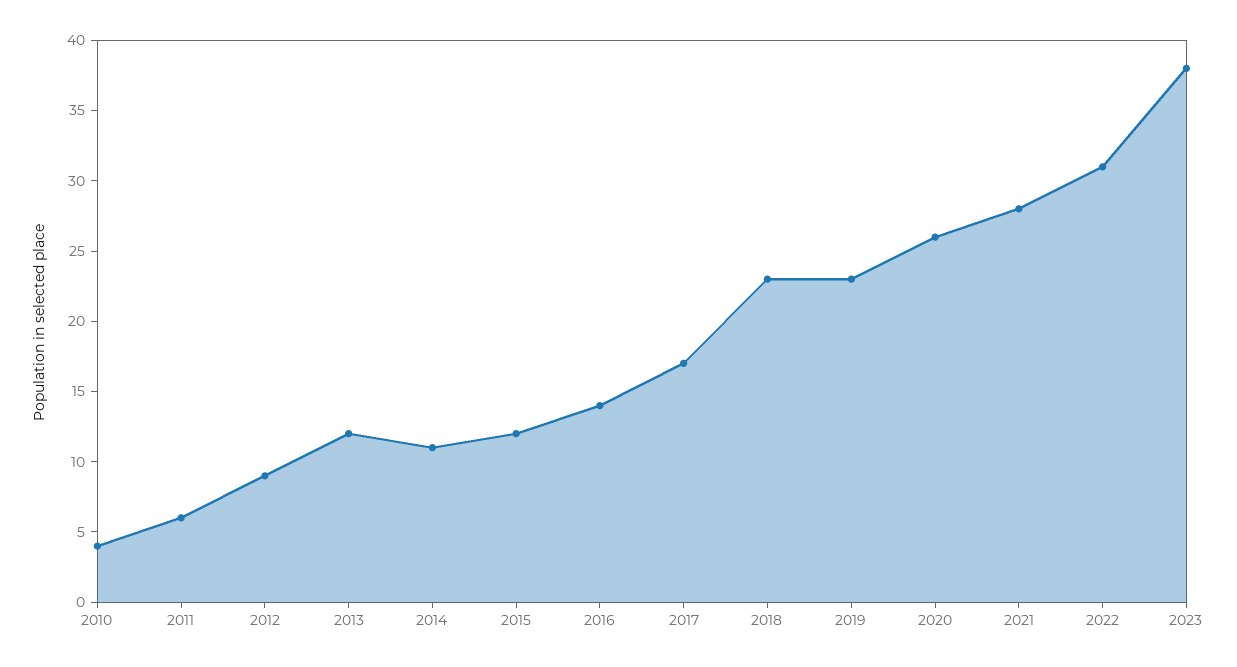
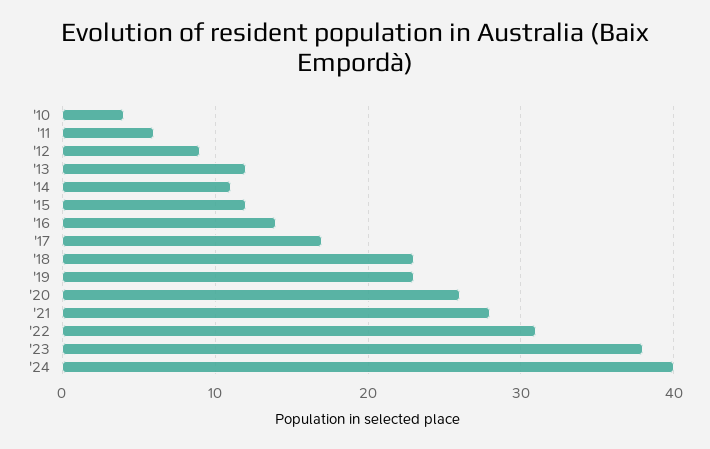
'24: none -> 40

